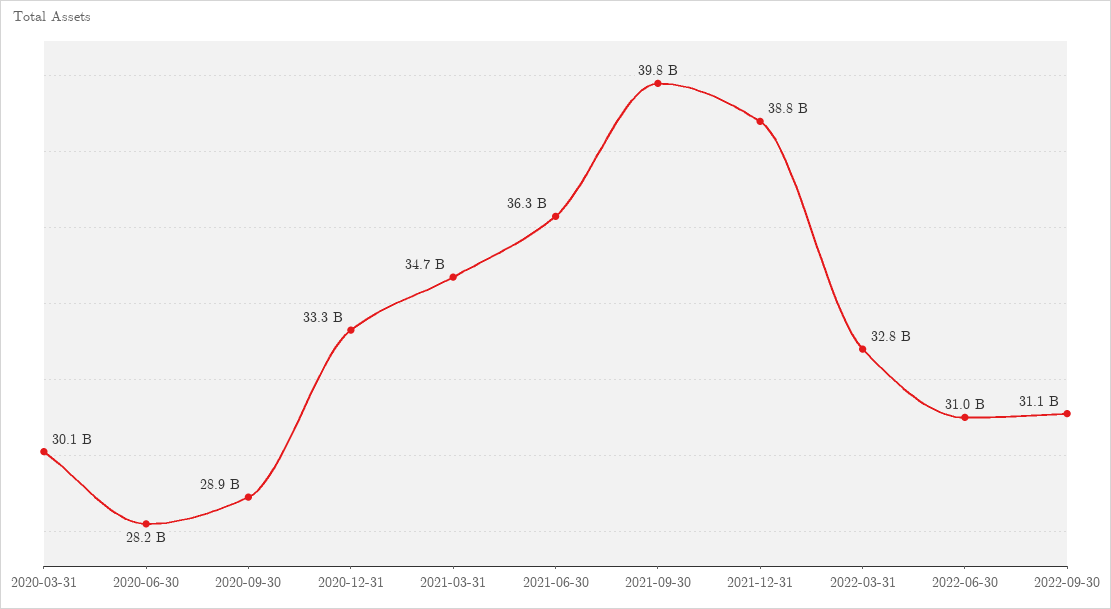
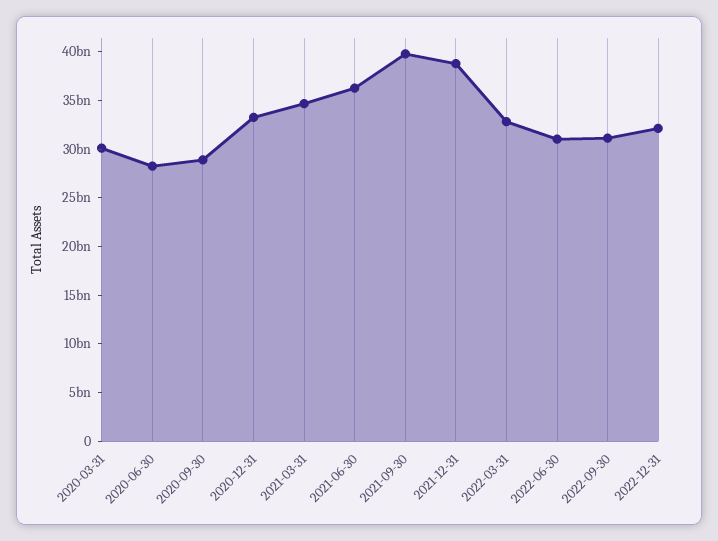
2022-12-31: none -> 32000000000

